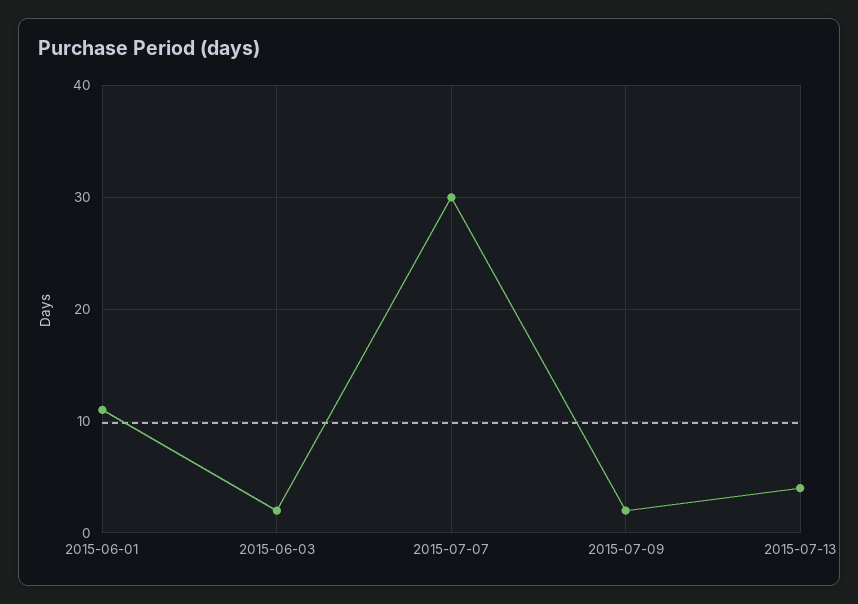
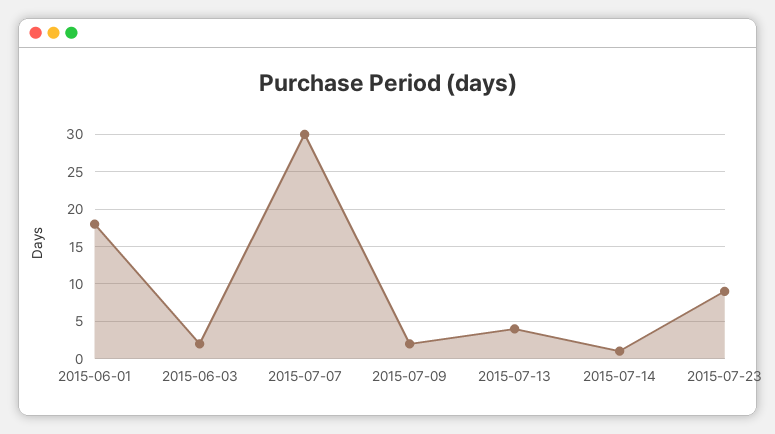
2015-06-01: 11 -> 18
2015-07-14: none -> 1
2015-07-23: none -> 9

